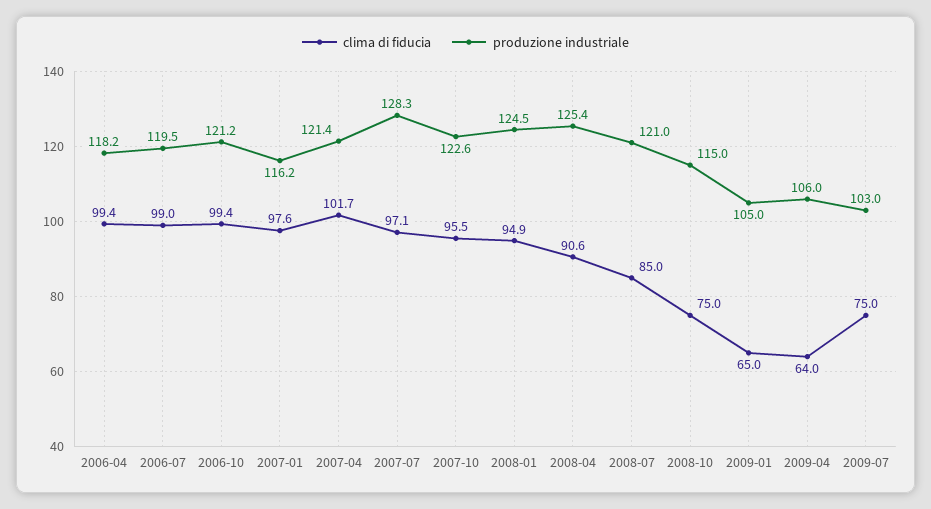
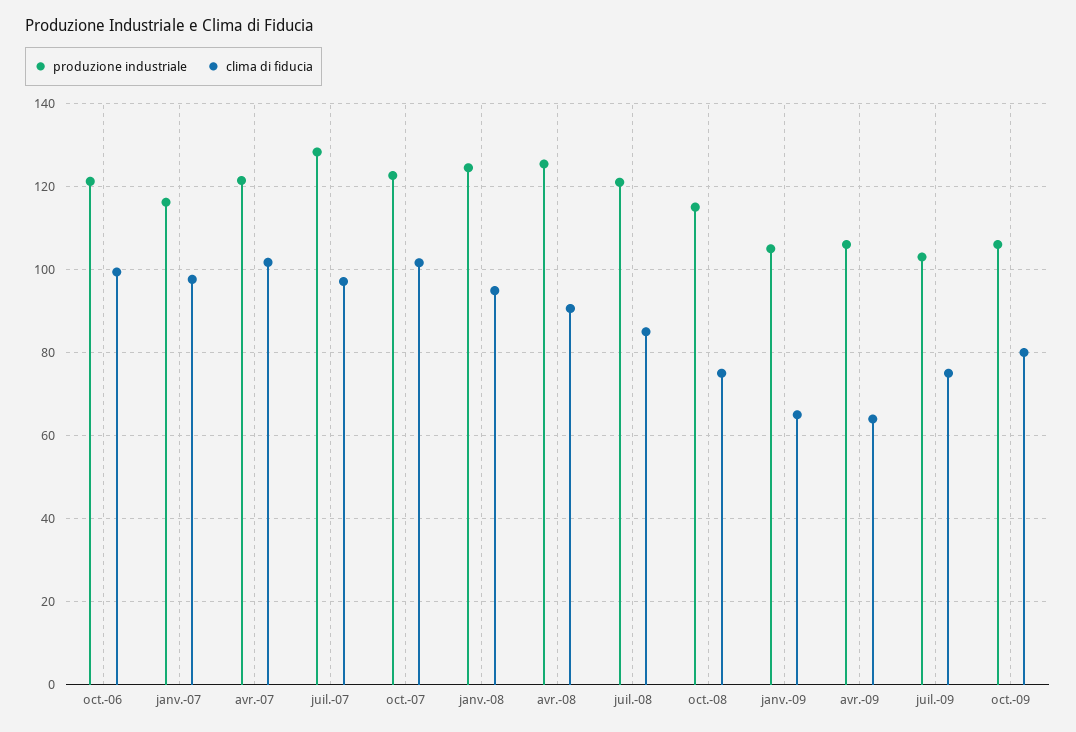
clima di fiducia, 2006-04: 99.4 -> none
produzione industriale, 2006-04: 118.2 -> none
clima di fiducia, 2006-07: 99 -> none
produzione industriale, 2006-07: 119.5 -> none
clima di fiducia, 2007-10: 95.5 -> 102
produzione industriale, oct.-09: none -> 106
clima di fiducia, oct.-09: none -> 80

